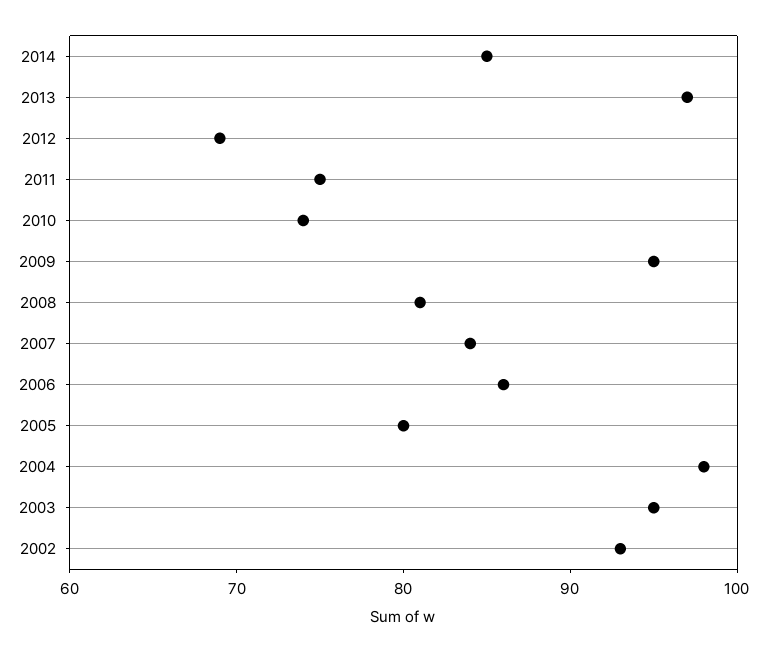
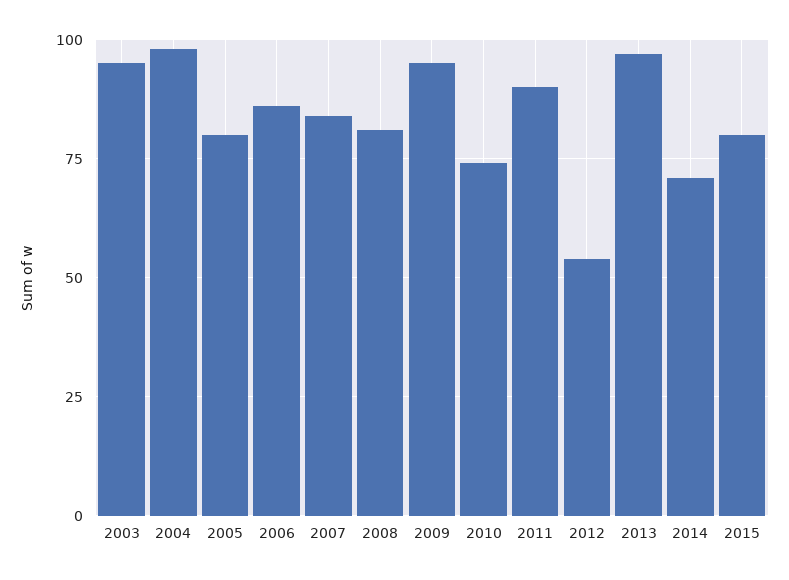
2014: 85 -> 70
2012: 69 -> 55
2011: 75 -> 90
2002: 93 -> none
2015: none -> 80

